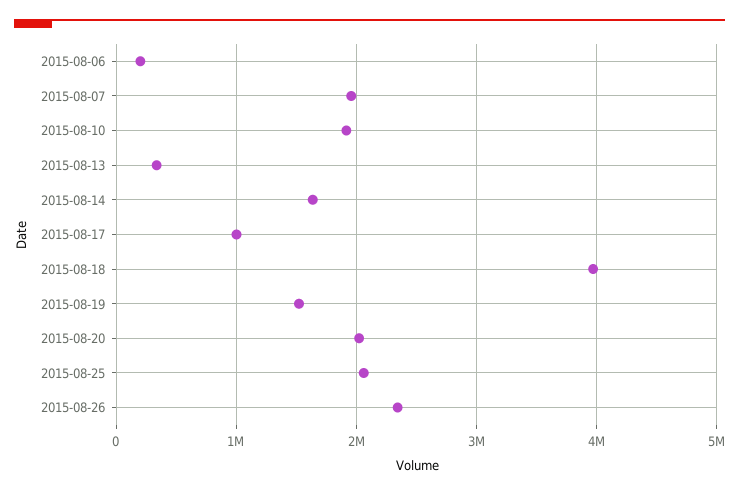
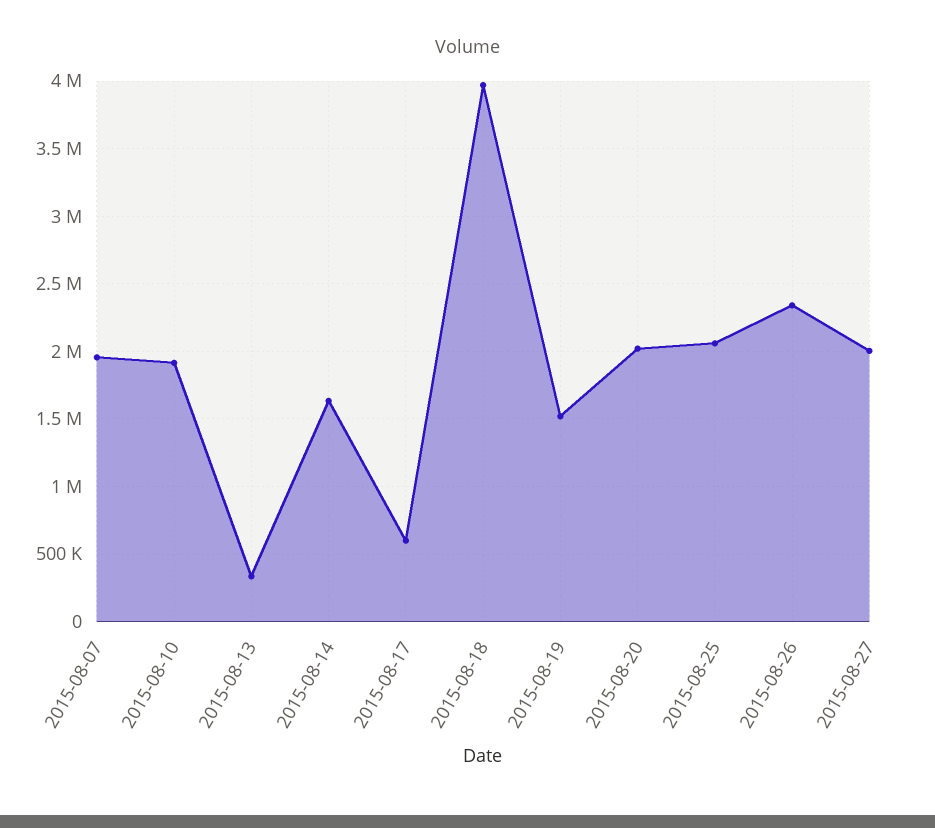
2015-08-06: 200000 -> none
2015-08-17: 1000000 -> 600000
2015-08-27: none -> 2000000

